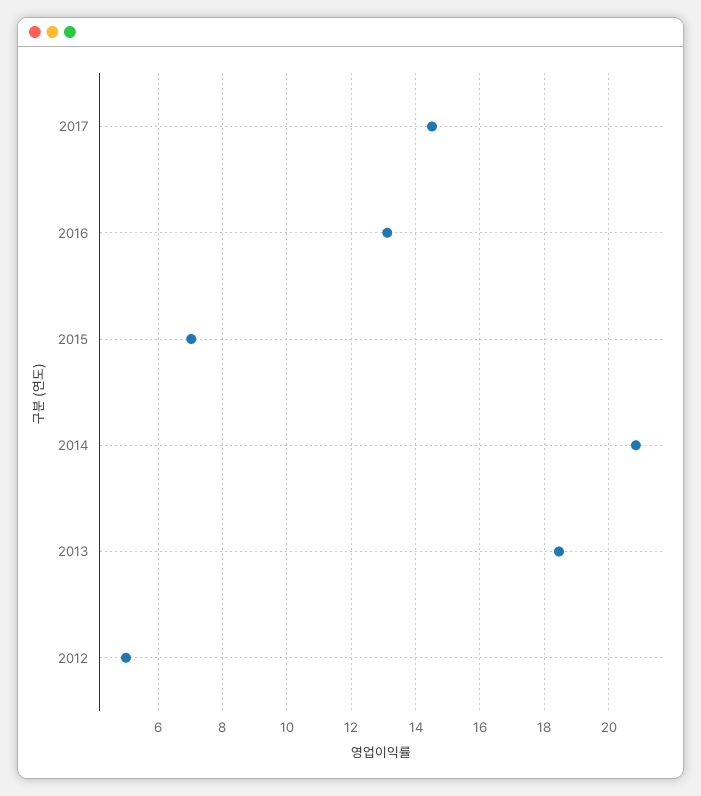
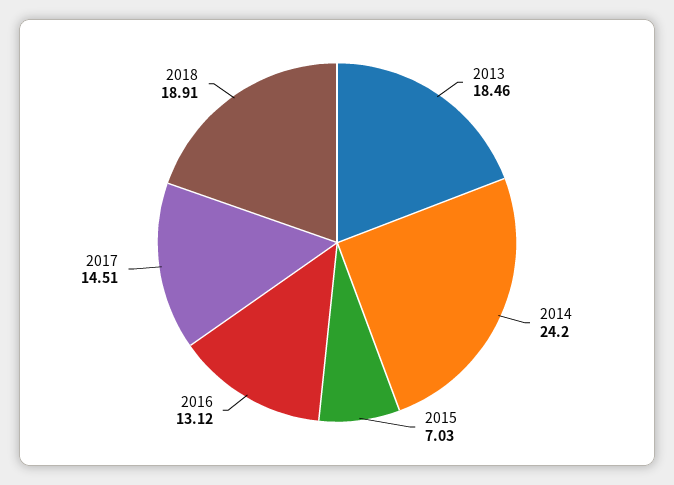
2014: 20.8 -> 24.2
2012: 5 -> none
2018: none -> 18.91

